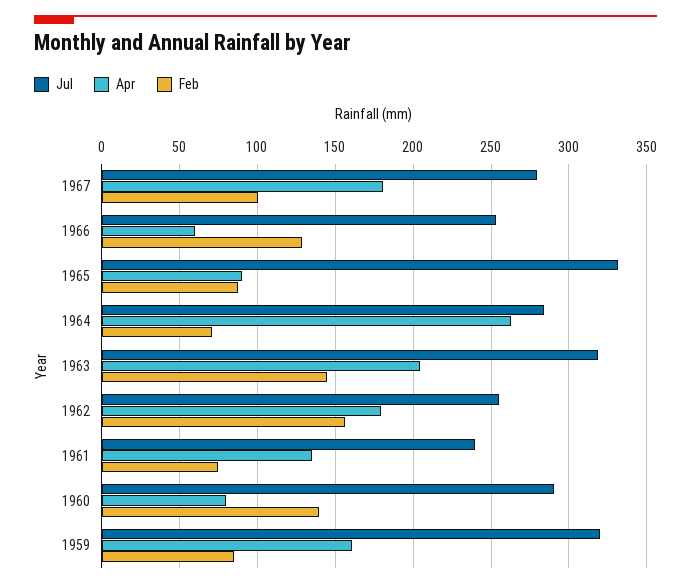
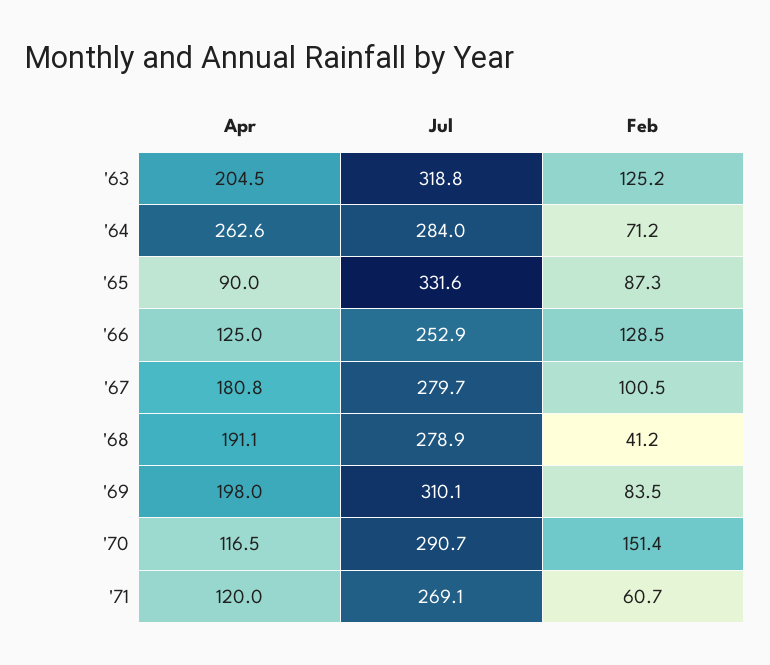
Apr, 1966: 60 -> 125
Feb, 1963: 145 -> 125.2
Jul, 1962: 255 -> none
Apr, 1962: 180 -> none
Feb, 1962: 155 -> none
Jul, 1961: 240 -> none
Apr, 1961: 135 -> none
Feb, 1961: 75 -> none
Jul, 1960: 290 -> none
Apr, 1960: 80 -> none
Feb, 1960: 140 -> none
Jul, 1959: 320 -> none
Apr, 1959: 160 -> none
Feb, 1959: 85 -> none
Apr, '68: none -> 191.1
Jul, '68: none -> 278.9
Feb, '68: none -> 41.2
Apr, '69: none -> 198
Jul, '69: none -> 310.1
Feb, '69: none -> 83.5
Apr, '70: none -> 116.5
Jul, '70: none -> 290.7
Feb, '70: none -> 151.4
Apr, '71: none -> 120
Jul, '71: none -> 269.1
Feb, '71: none -> 60.7

